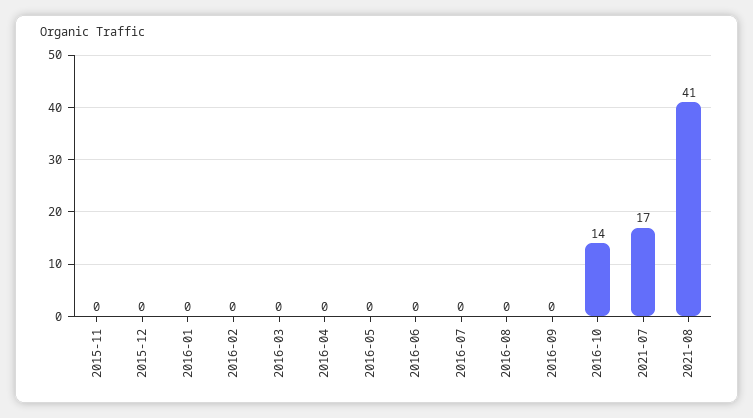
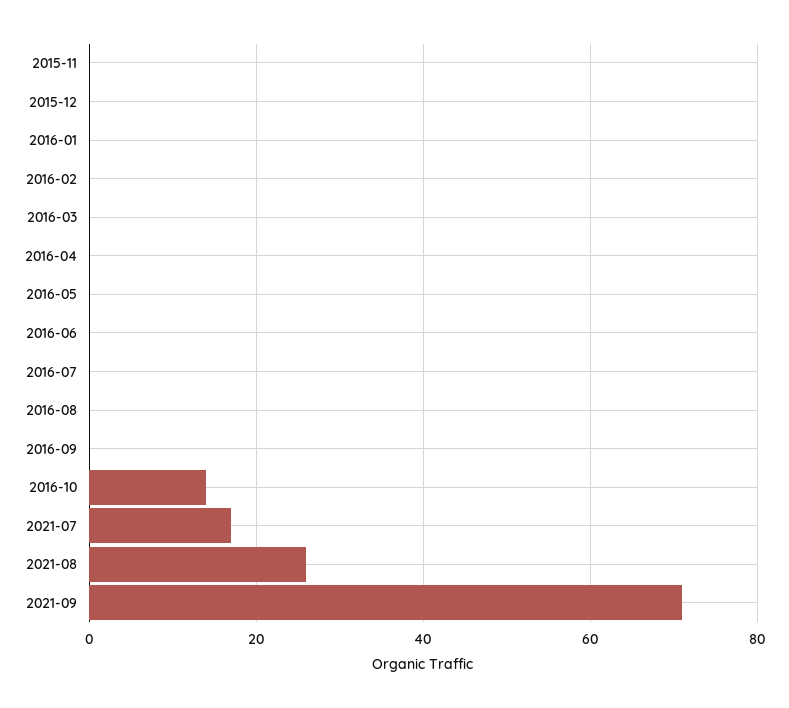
2021-08: 41 -> 25
2021-09: none -> 70

